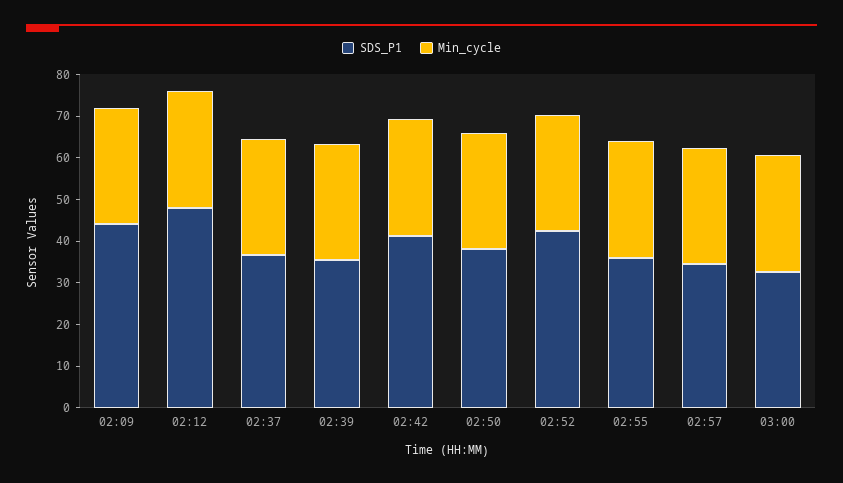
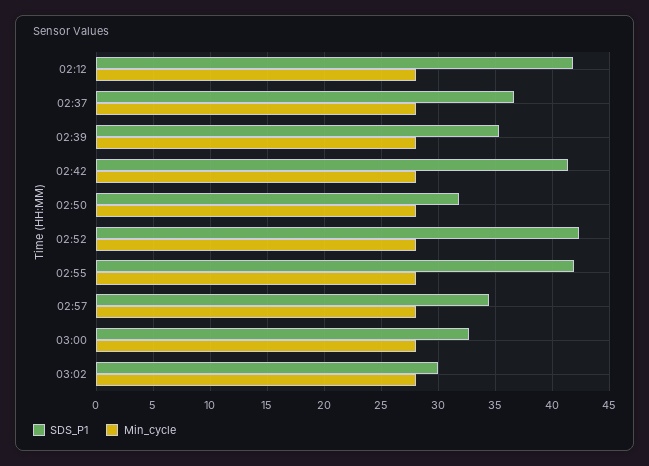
SDS_P1, 02:09: 44 -> none
Min_cycle, 02:09: 28 -> none
SDS_P1, 02:12: 48 -> 42
SDS_P1, 02:50: 38 -> 32
SDS_P1, 02:55: 36 -> 42
SDS_P1, 03:02: none -> 30
Min_cycle, 03:02: none -> 28

